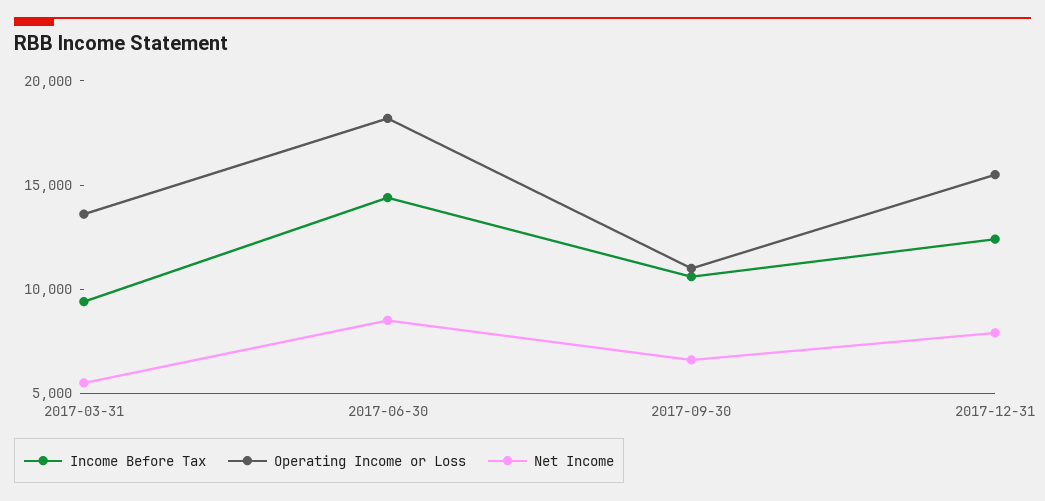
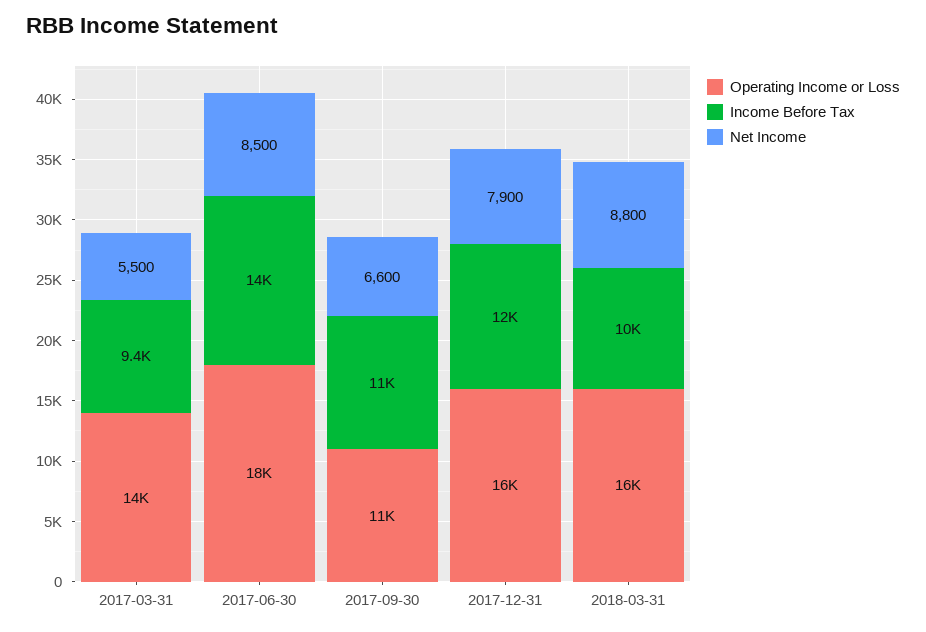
Operating Income or Loss, 2018-03-31: none -> 16000
Income Before Tax, 2018-03-31: none -> 10000
Net Income, 2018-03-31: none -> 8800

